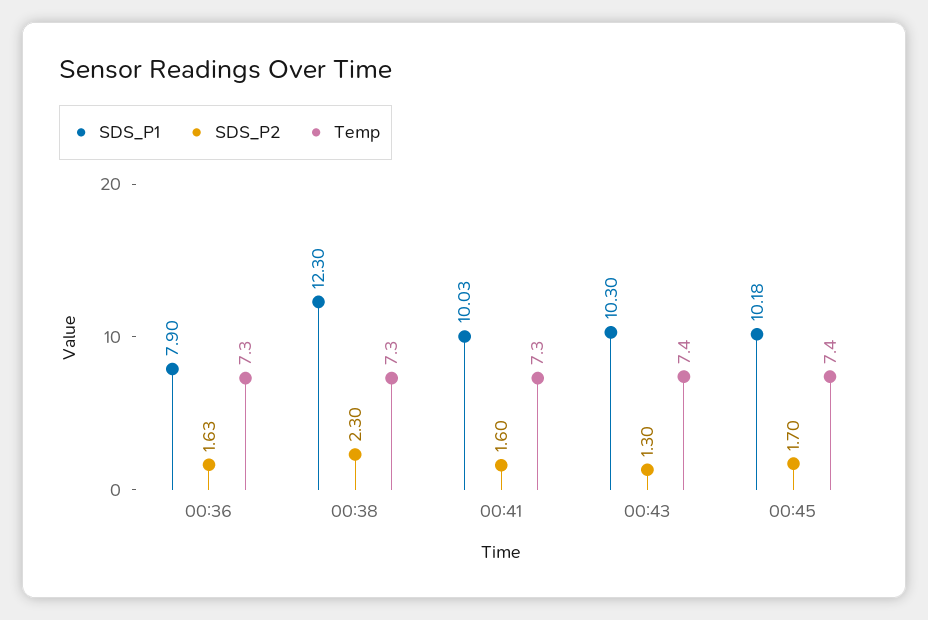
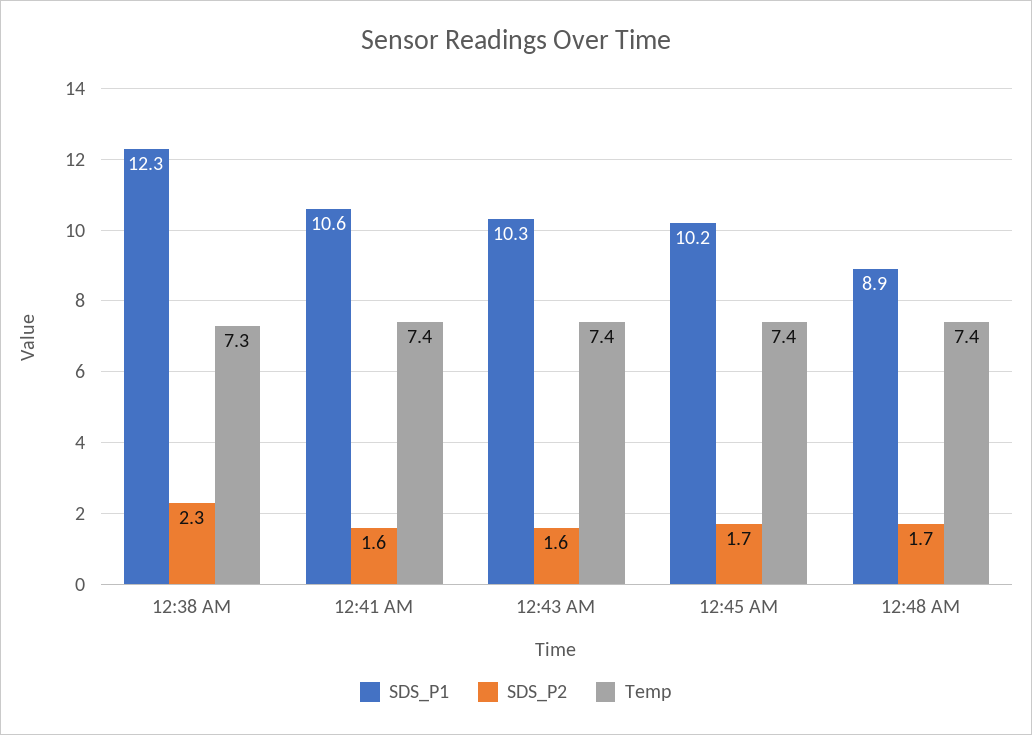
SDS_P1, 00:36: 7.9 -> none
SDS_P2, 00:36: 1.63 -> none
Temp, 00:36: 7.3 -> none
SDS_P1, 00:41: 10.03 -> 10.6
Temp, 00:41: 7.3 -> 7.4
SDS_P2, 00:43: 1.3 -> 1.6
SDS_P1, 12:48 AM: none -> 8.9
SDS_P2, 12:48 AM: none -> 1.7
Temp, 12:48 AM: none -> 7.4

